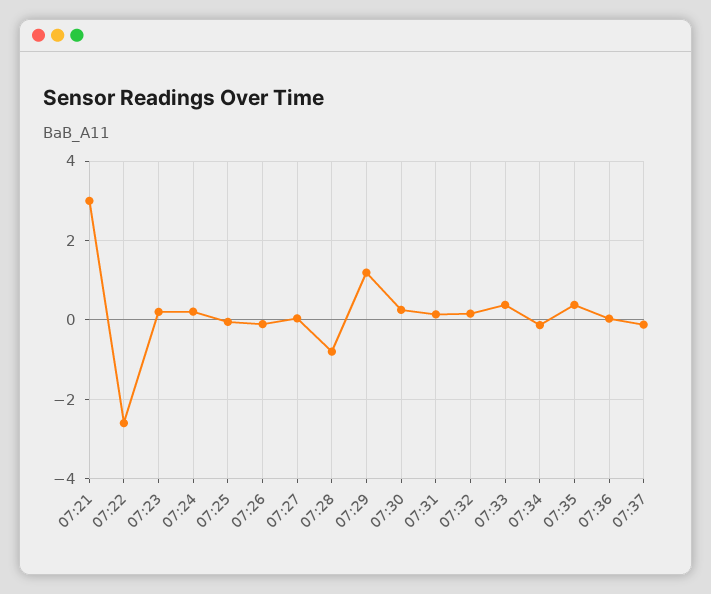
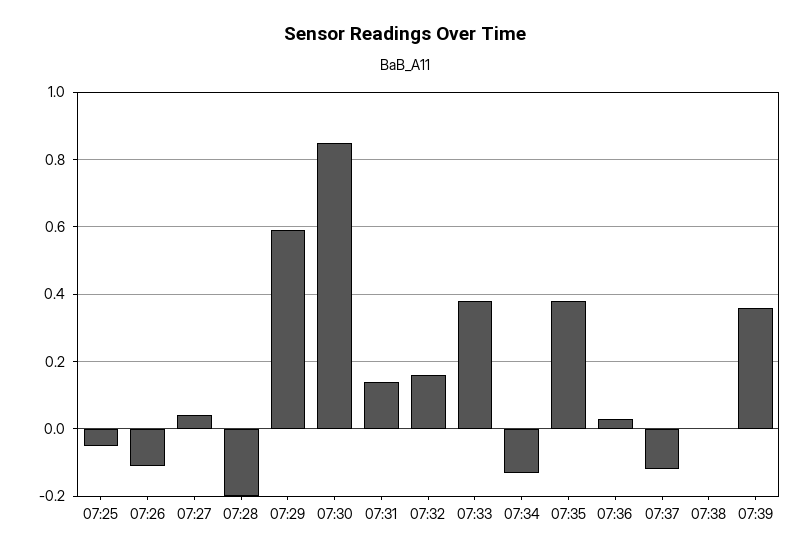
07:21: 3 -> none
07:22: -2.6 -> none
07:23: 0.2 -> none
07:24: 0.2 -> none
07:28: -0.8 -> -0.2
07:29: 1.2 -> 0.6
07:30: 0.2 -> 0.85
07:38: none -> 0
07:39: none -> 0.35

